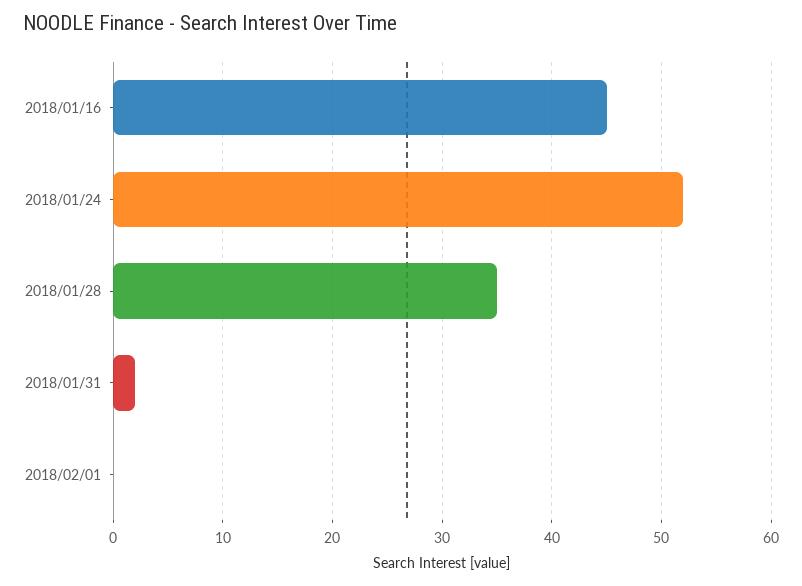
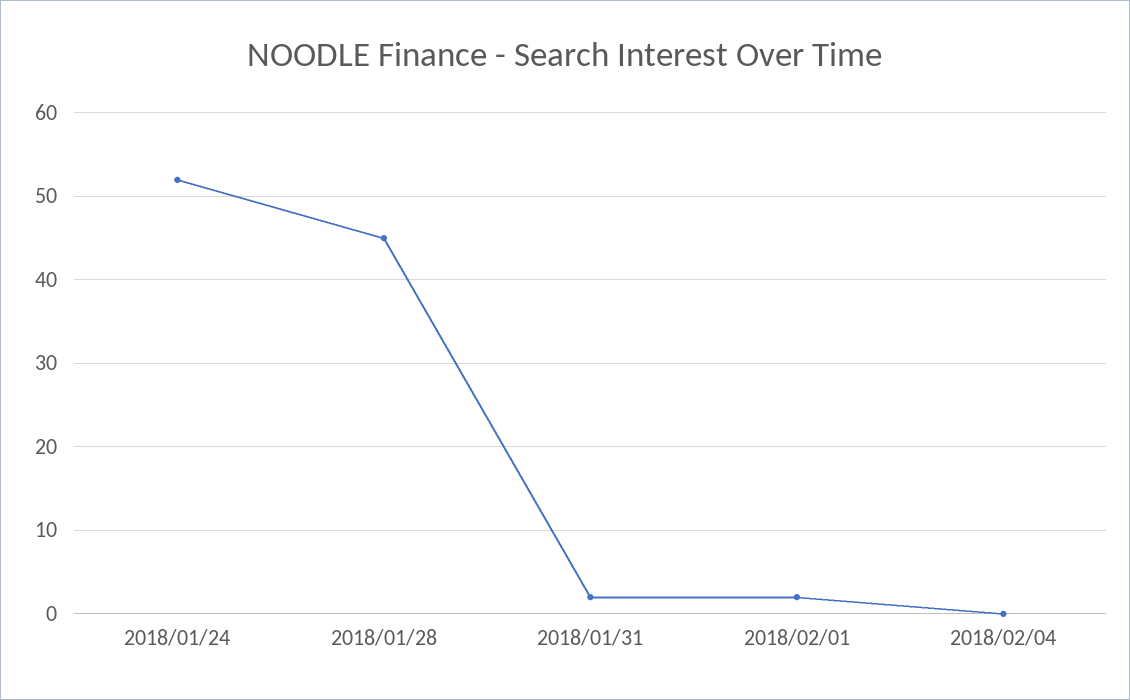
2018/01/16: 45 -> none
2018/01/28: 35 -> 45
2018/02/01: 0 -> 2
2018/02/04: none -> 0

